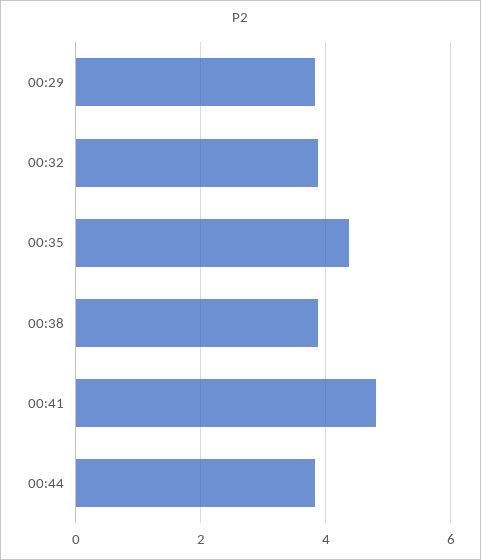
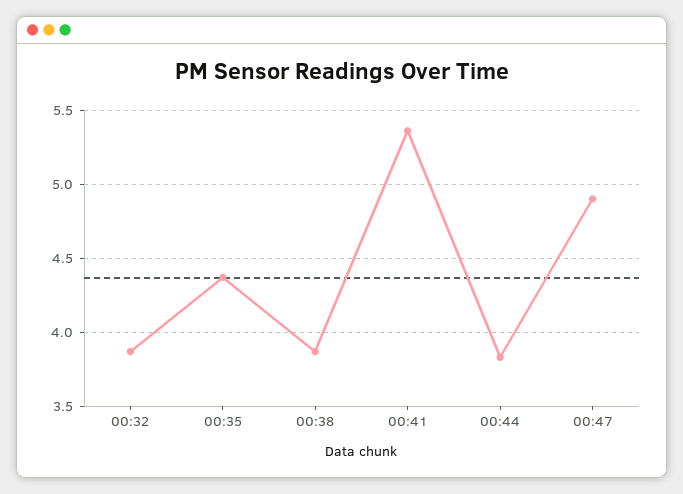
00:29: 3.8 -> none
00:41: 4.8 -> 5.35
00:47: none -> 4.9

